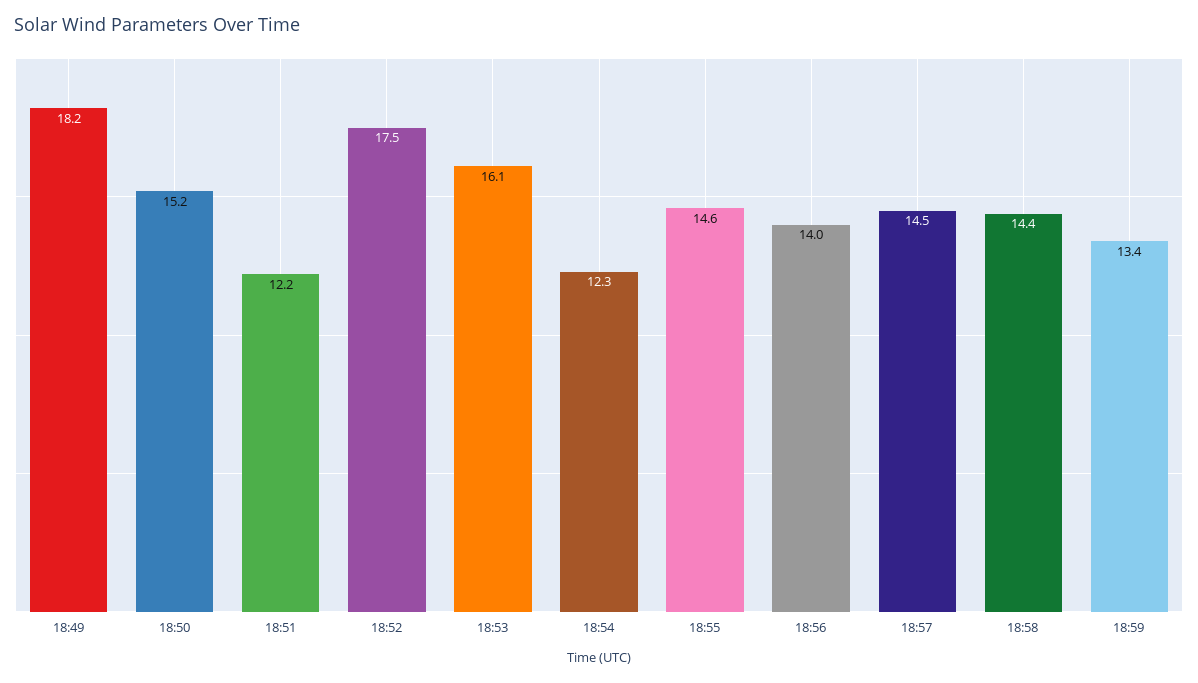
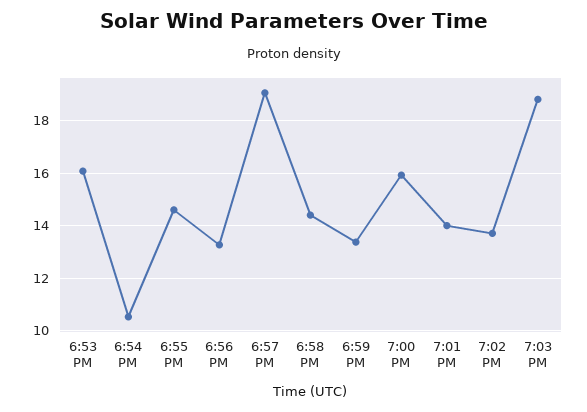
18:49: 18.2 -> none
18:50: 15.2 -> none
18:51: 12.2 -> none
18:52: 17.5 -> none
18:54: 12.3 -> 10.5
18:56: 14 -> 13.25
18:57: 14.5 -> 19
7:00 PM: none -> 16
7:01 PM: none -> 14
7:02 PM: none -> 13.75
7:03 PM: none -> 18.75

